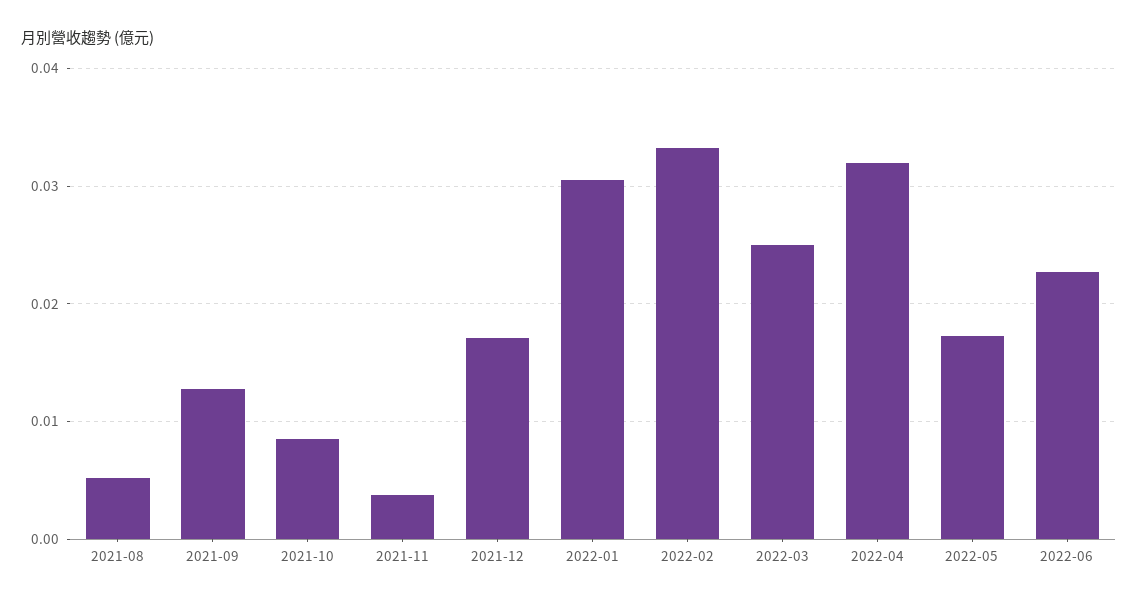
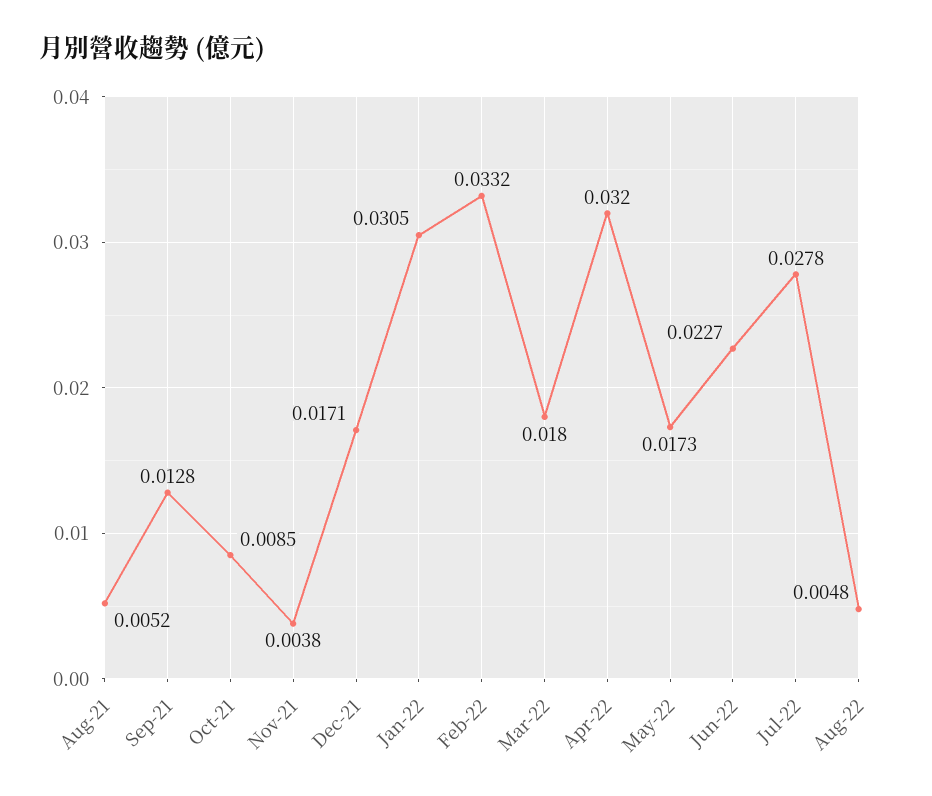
2022-03: 0.025 -> 0.018
Jul-22: none -> 0.0278
Aug-22: none -> 0.0048

